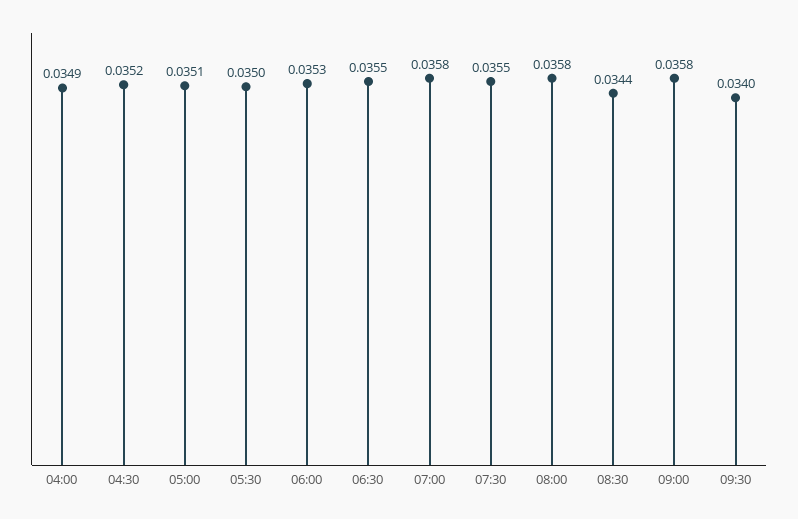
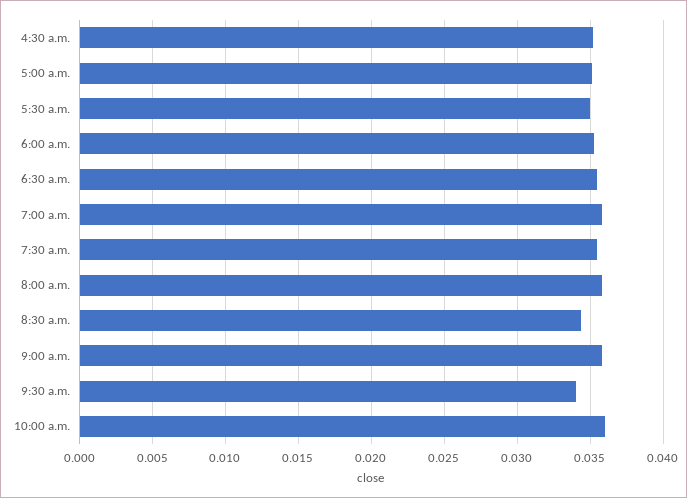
04:00: 0.0349 -> none
10:00 a.m.: none -> 0.036

